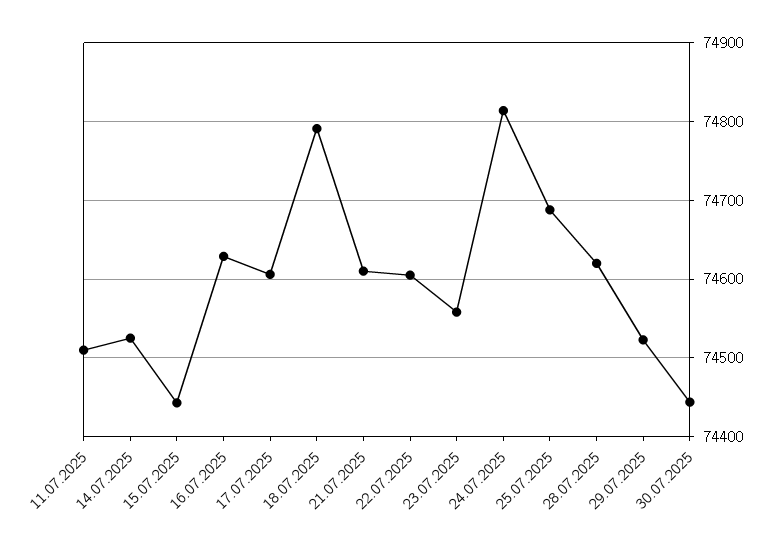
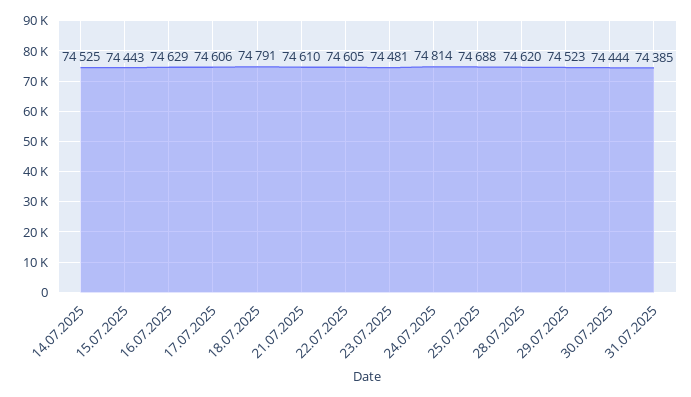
11.07.2025: 74510 -> none
23.07.2025: 74560 -> 74481
31.07.2025: none -> 74385

